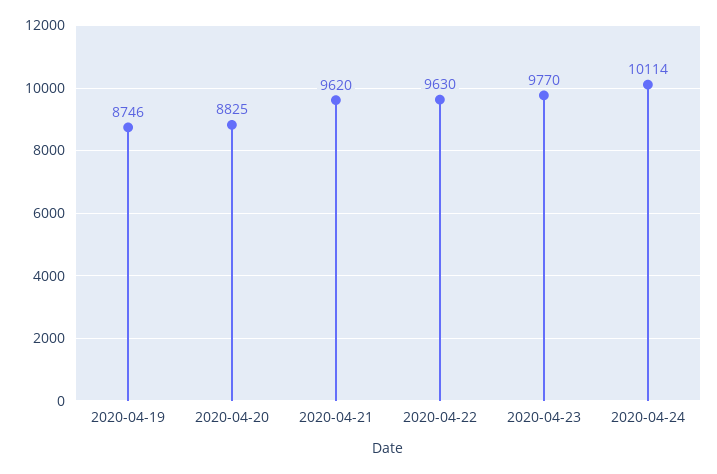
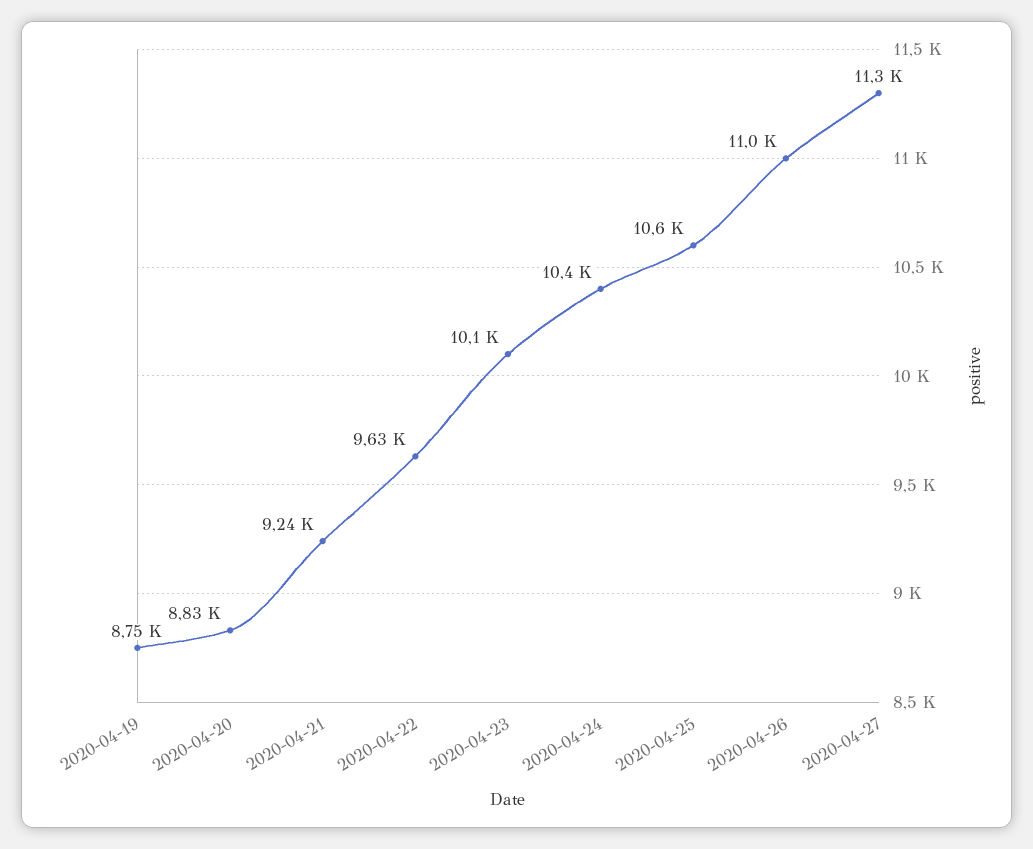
2020-04-21: 9620 -> 9240
2020-04-23: 9770 -> 10100
2020-04-24: 10114 -> 10400
2020-04-25: none -> 10600
2020-04-26: none -> 11000
2020-04-27: none -> 11300

